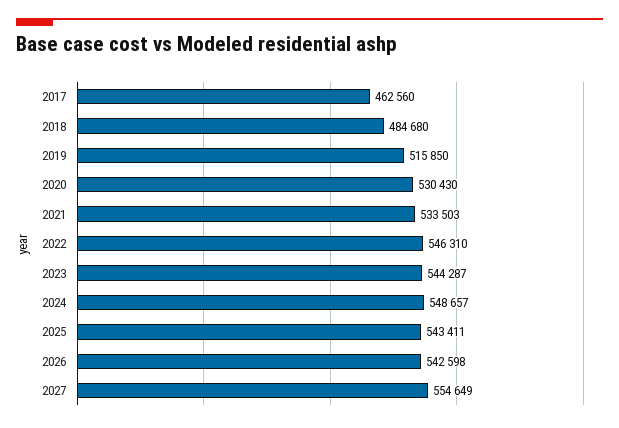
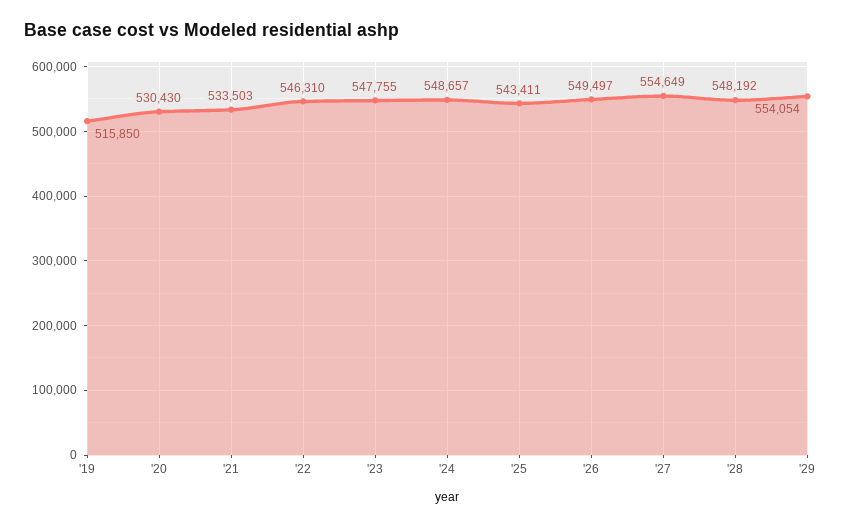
2017: 462560 -> none
2018: 484680 -> none
2023: 544287 -> 547755
2026: 542598 -> 549497
'28: none -> 548192
'29: none -> 554054

